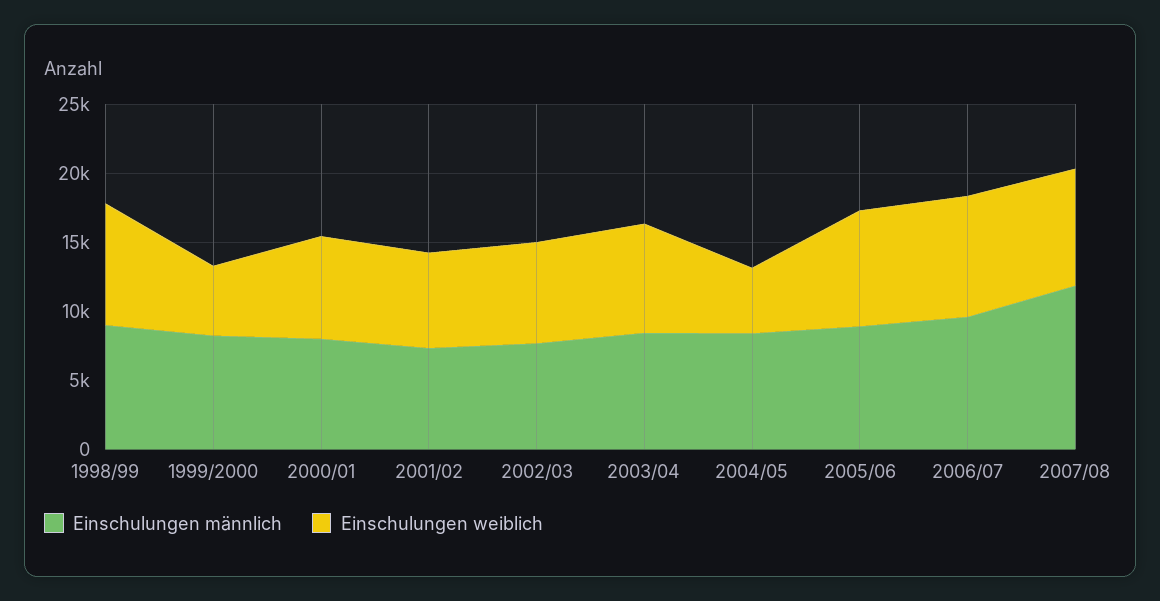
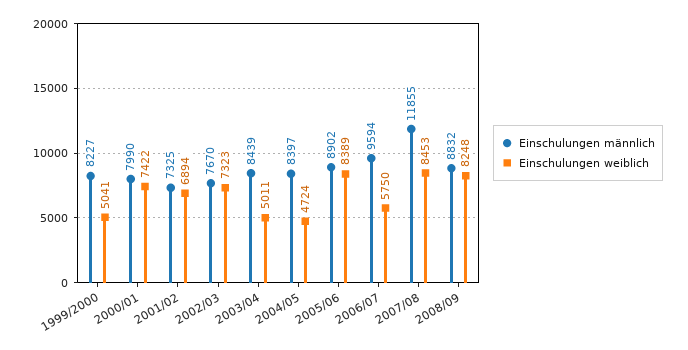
Einschulungen männlich, 1998/99: 9000 -> none
Einschulungen weiblich, 1998/99: 9000 -> none
Einschulungen weiblich, 2003/04: 8000 -> 5011
Einschulungen weiblich, 2006/07: 9000 -> 5750
Einschulungen männlich, 2008/09: none -> 8832
Einschulungen weiblich, 2008/09: none -> 8248

